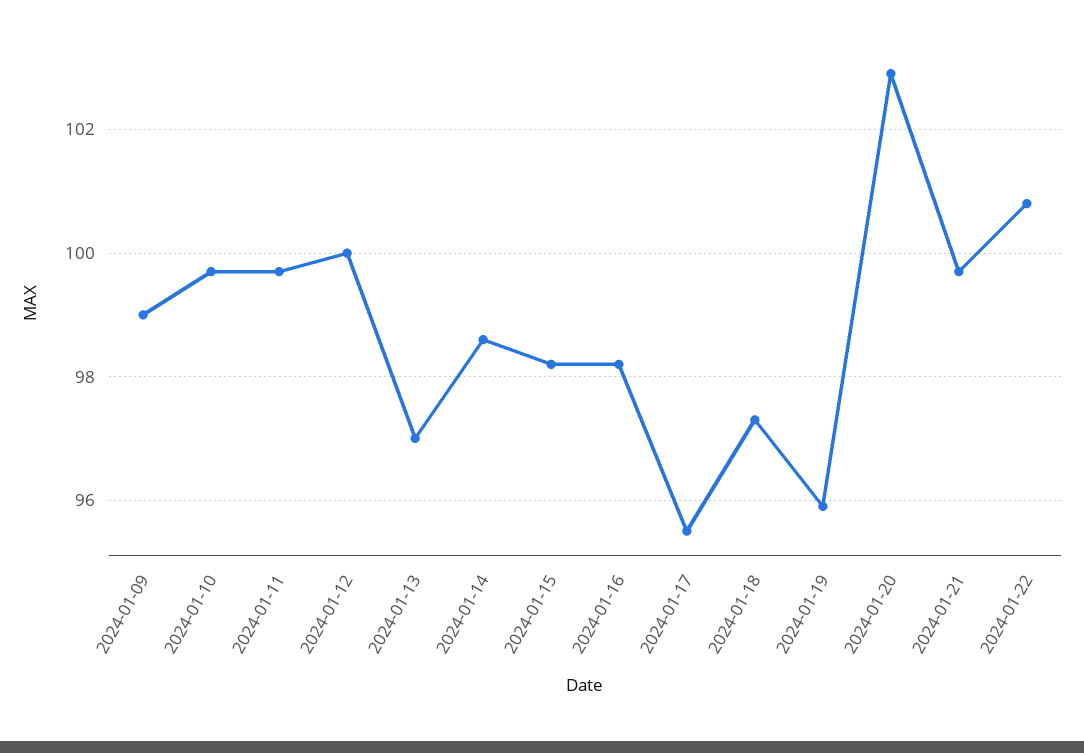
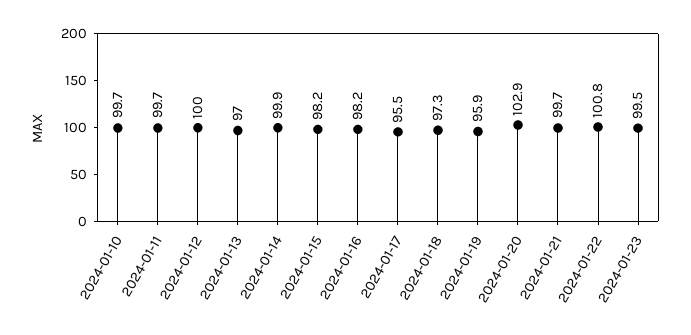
2024-01-09: 99 -> none
2024-01-14: 98.5 -> 99.9
2024-01-23: none -> 99.5

